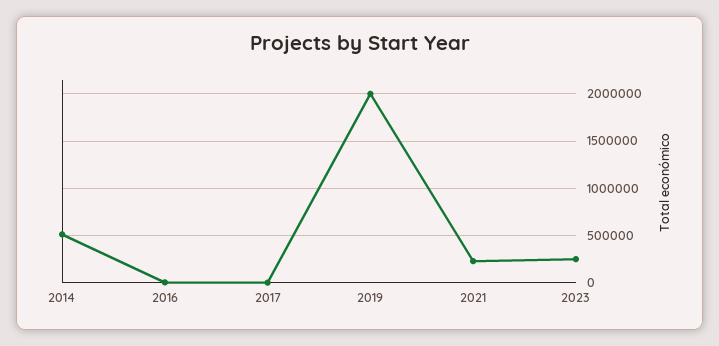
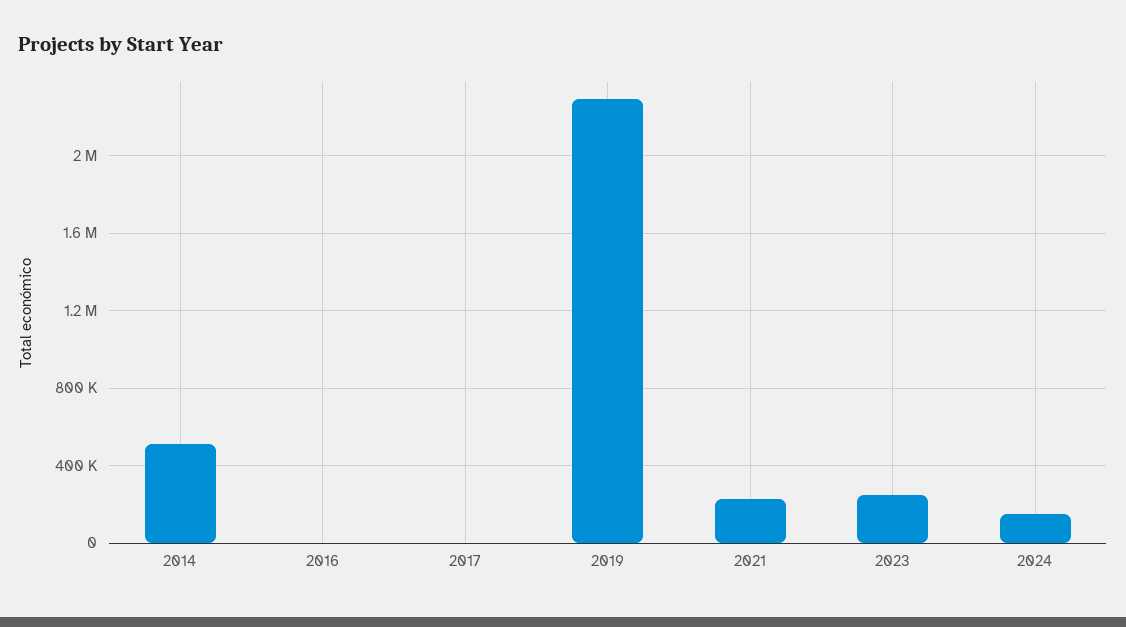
2019: 2000000 -> 2300000
2024: none -> 150000

